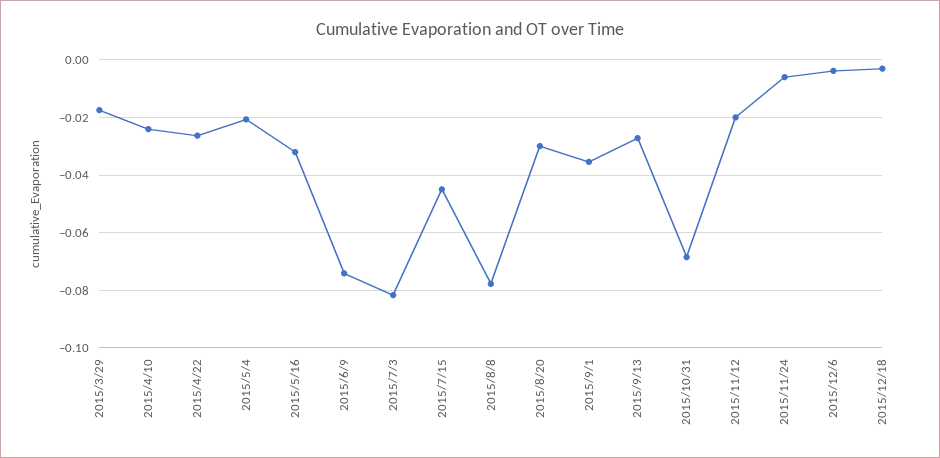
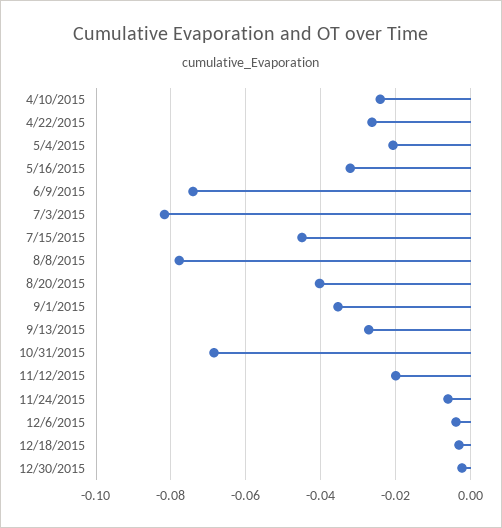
2015/3/29: -0.0175 -> none
2015/8/20: -0.03 -> -0.04
12/30/2015: none -> -0.002

